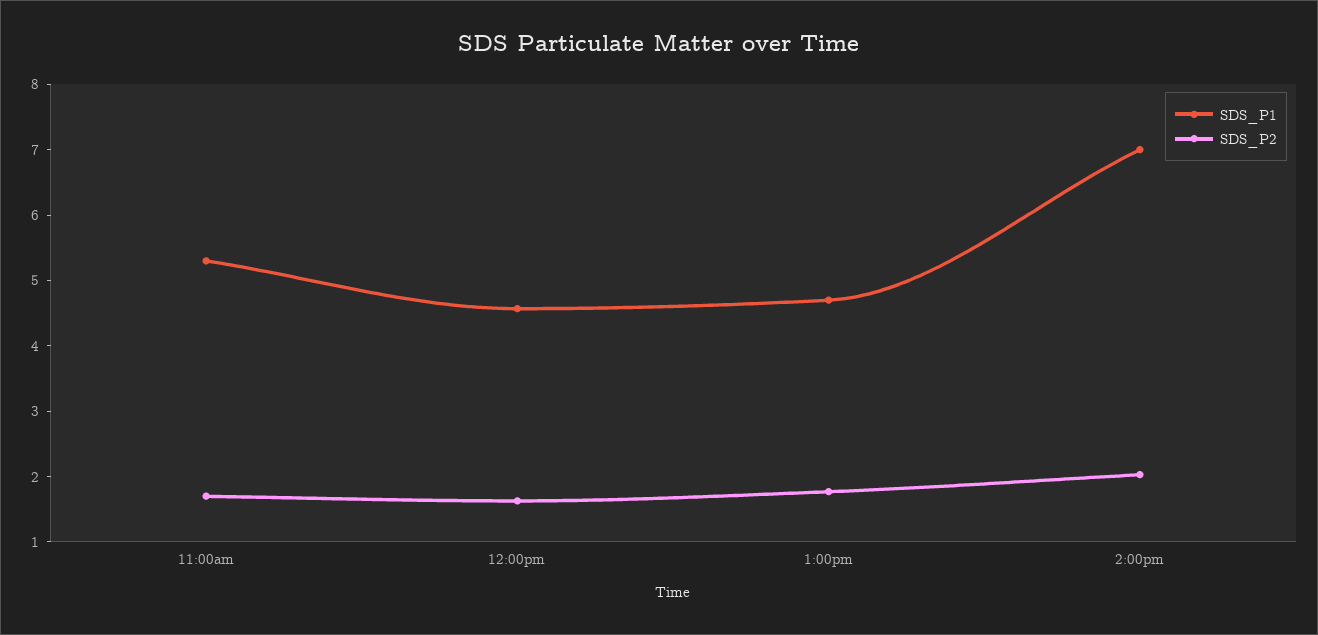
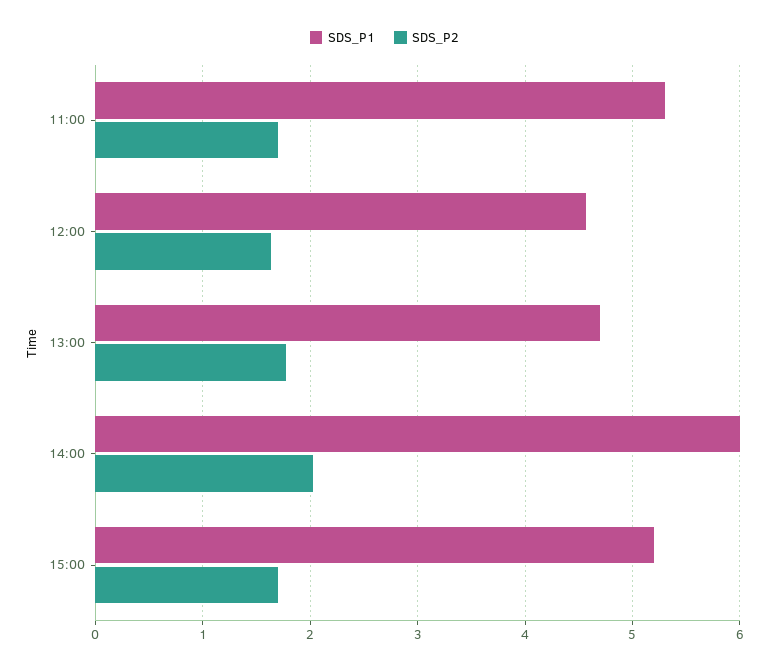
SDS_P1, 2:00pm: 7 -> 6
SDS_P1, 15:00: none -> 5.2
SDS_P2, 15:00: none -> 1.7

